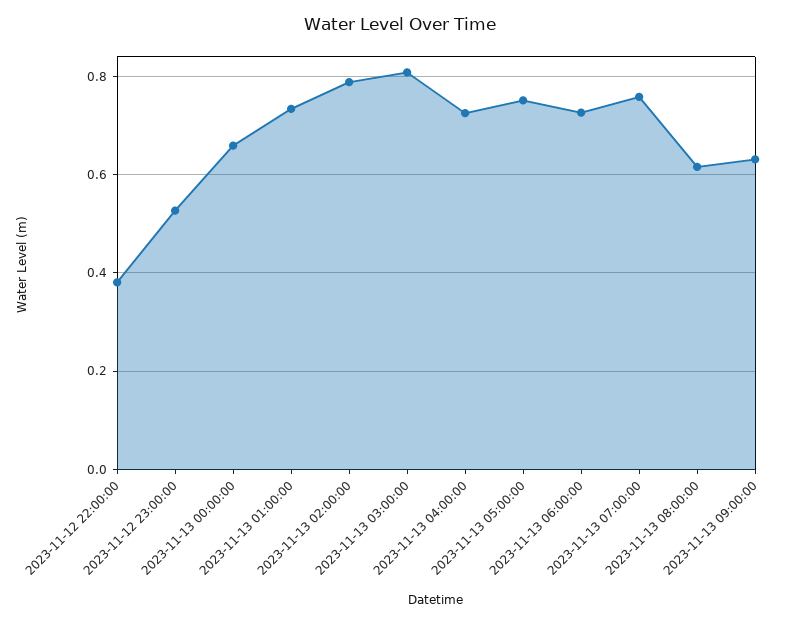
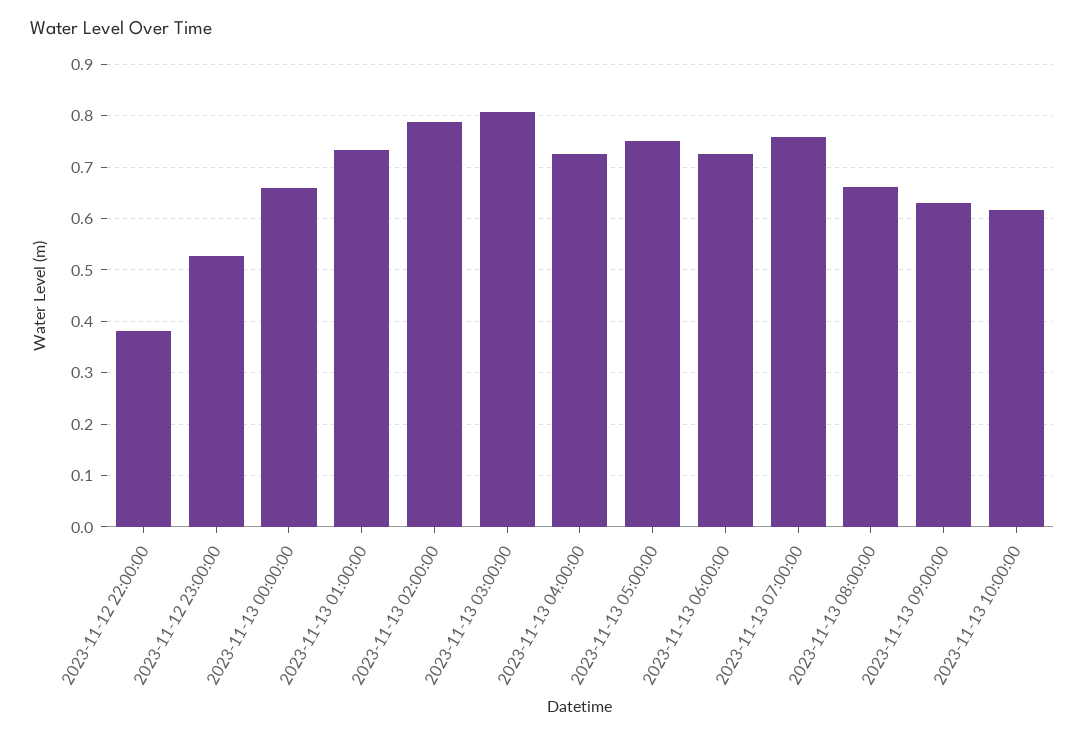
2023-11-13 08:00:00: 0.62 -> 0.66
2023-11-13 10:00:00: none -> 0.62

